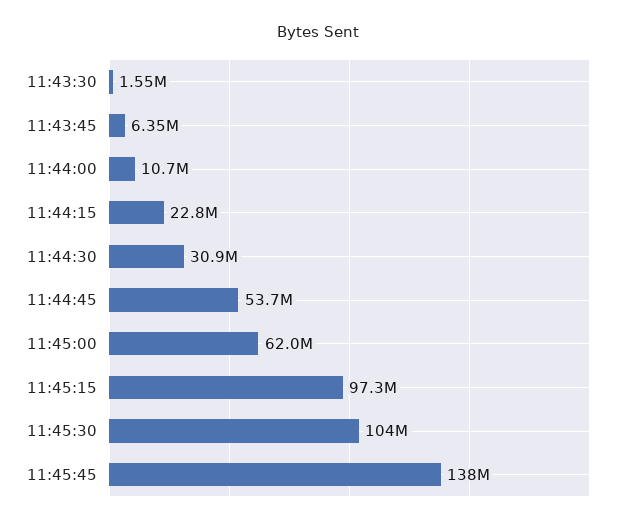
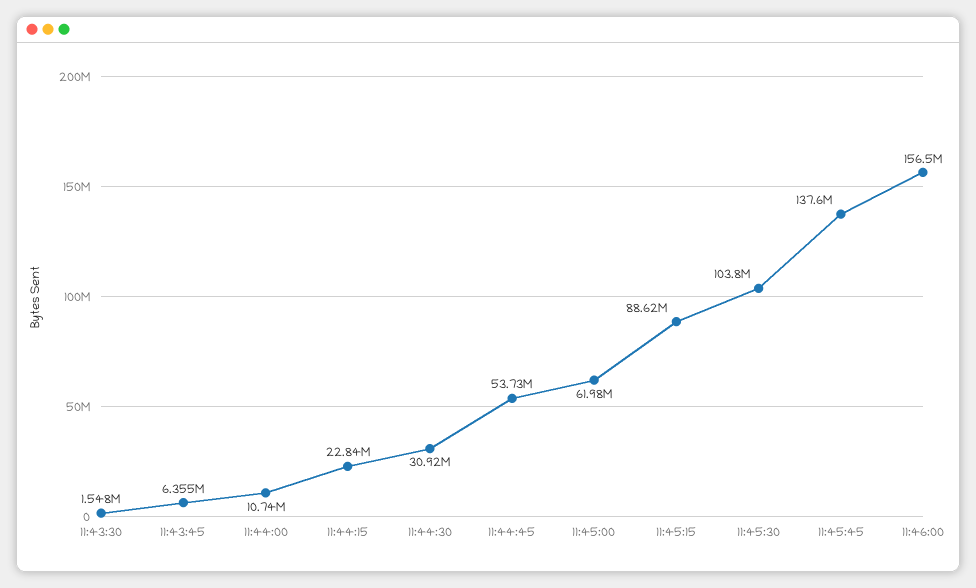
11:45:15: 97300000 -> 88620000
11:46:00: none -> 156500000

